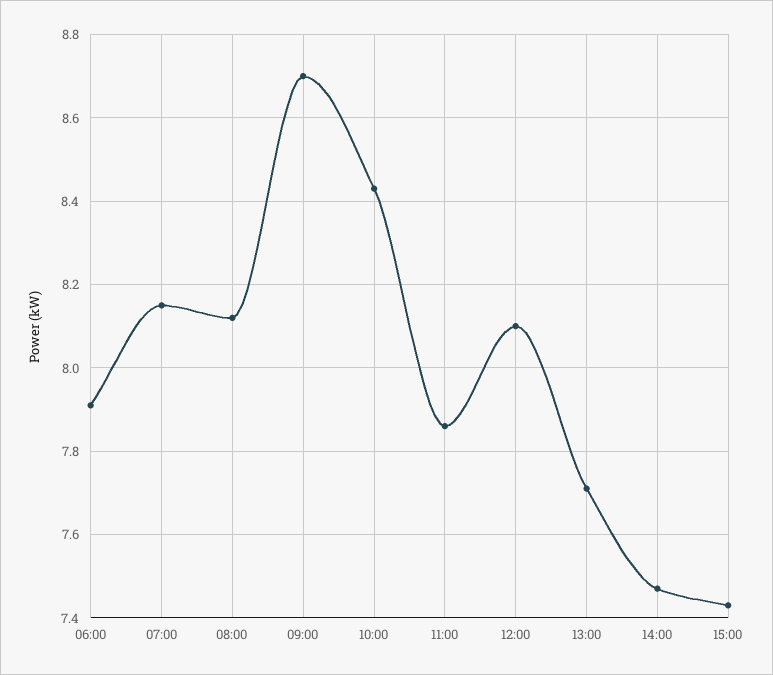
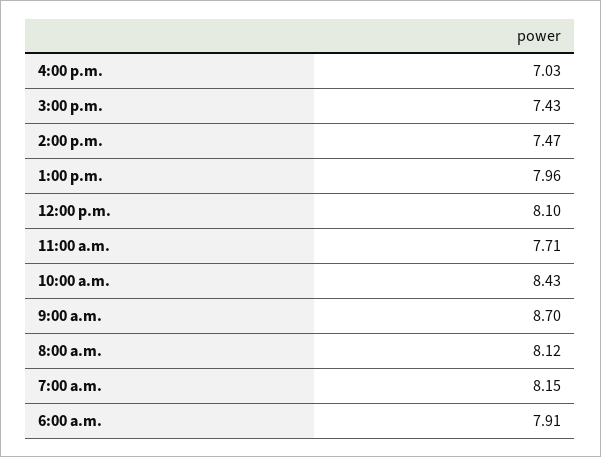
11:00: 7.85 -> 7.71
13:00: 7.7 -> 7.96
4:00 p.m.: none -> 7.03

